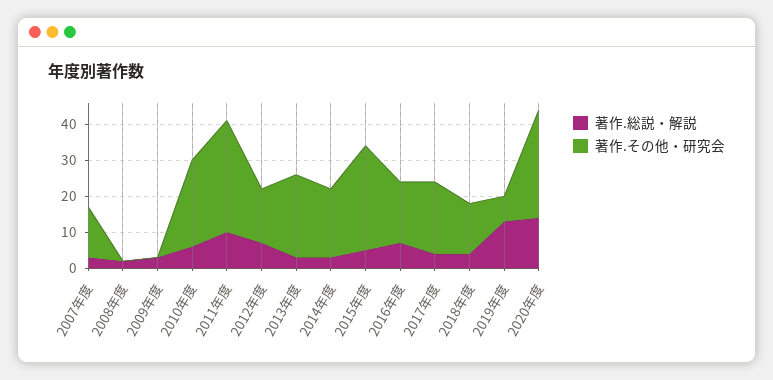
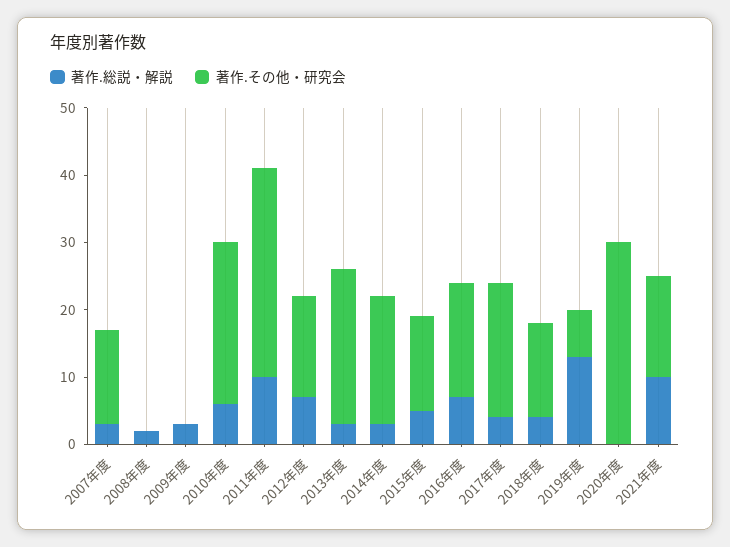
著作.その他・研究会, 2015年度: 30 -> 15
著作.総説・解説, 2020年度: 15 -> 0
著作.総説・解説, 2021年度: none -> 10
著作.その他・研究会, 2021年度: none -> 15

